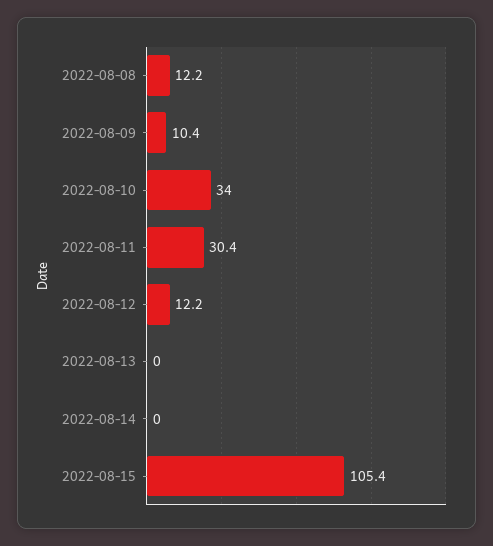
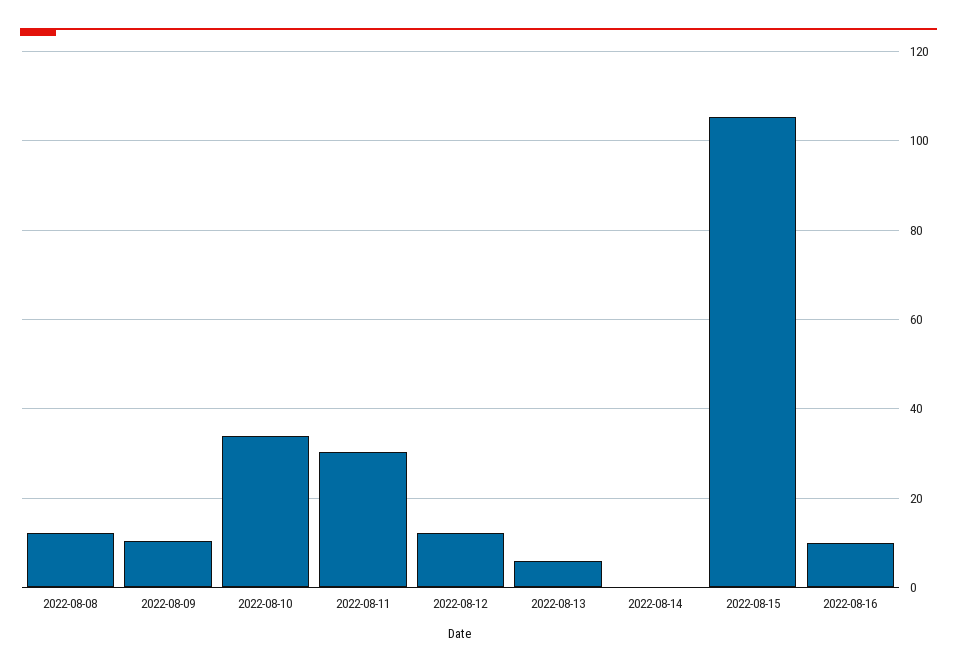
2022-08-13: 0 -> 6
2022-08-16: none -> 10

